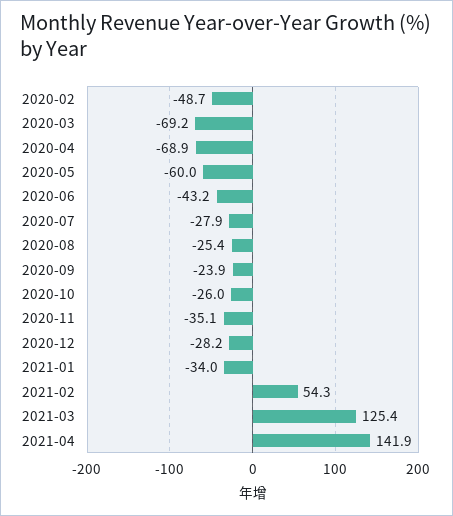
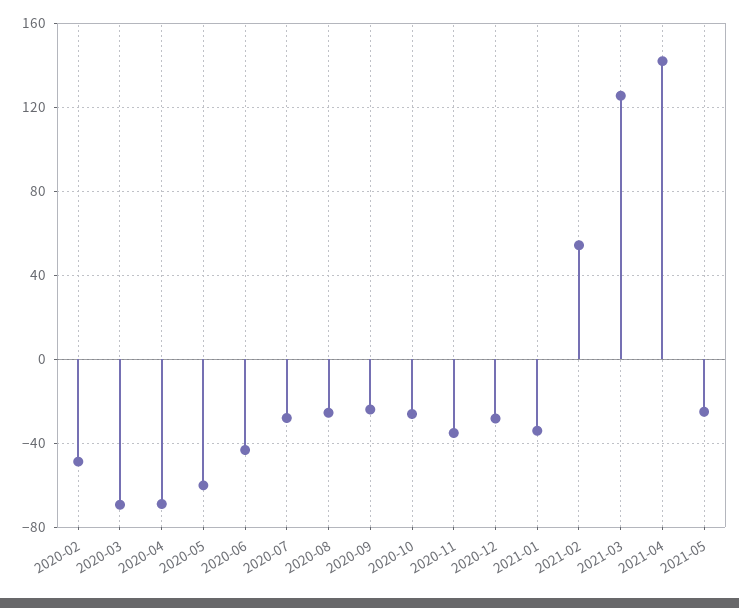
2021-05: none -> -25

